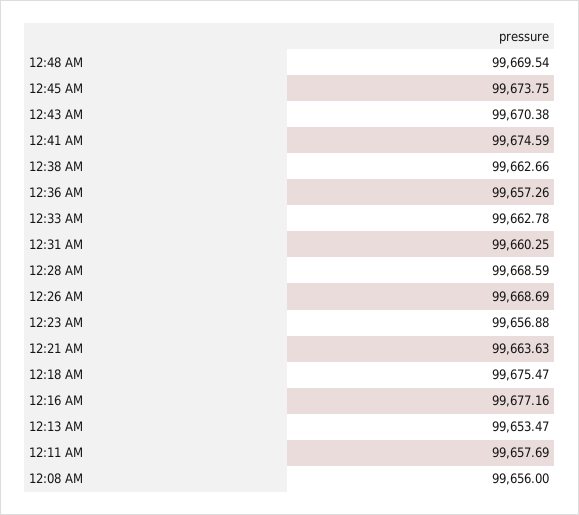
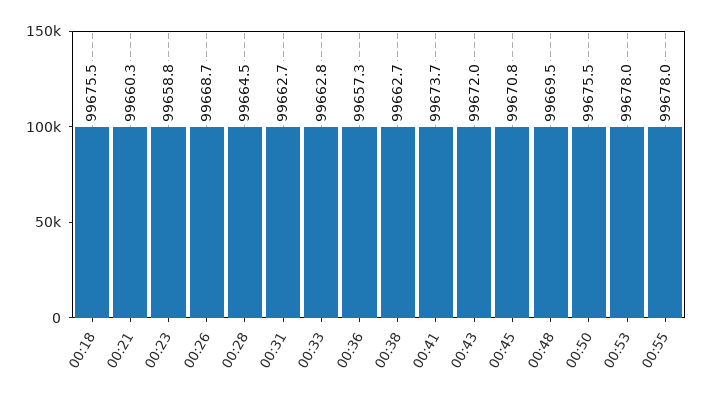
12:45 AM: 99673.75 -> 99670.8
12:43 AM: 99670.38 -> 99672
12:41 AM: 99674.59 -> 99673.7
12:31 AM: 99660.25 -> 99662.7
12:28 AM: 99668.59 -> 99664.5
12:23 AM: 99656.88 -> 99658.8
12:21 AM: 99663.63 -> 99660.3
12:16 AM: 99677.16 -> none
12:13 AM: 99653.47 -> none
12:11 AM: 99657.69 -> none
12:08 AM: 99656 -> none
00:50: none -> 99675.5
00:53: none -> 99678
00:55: none -> 99678

